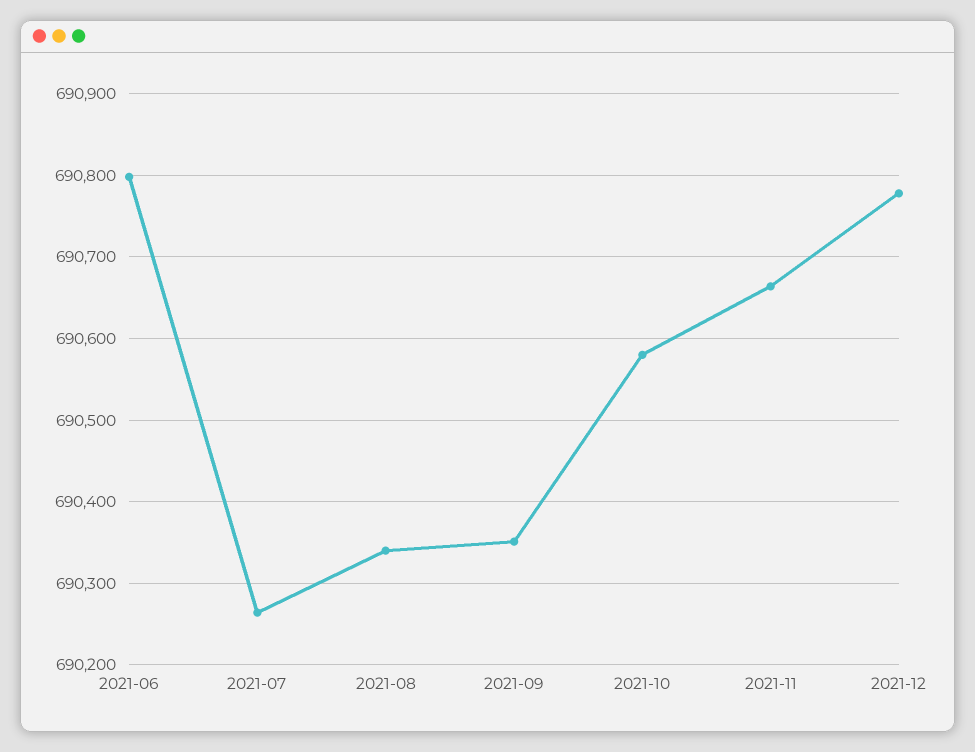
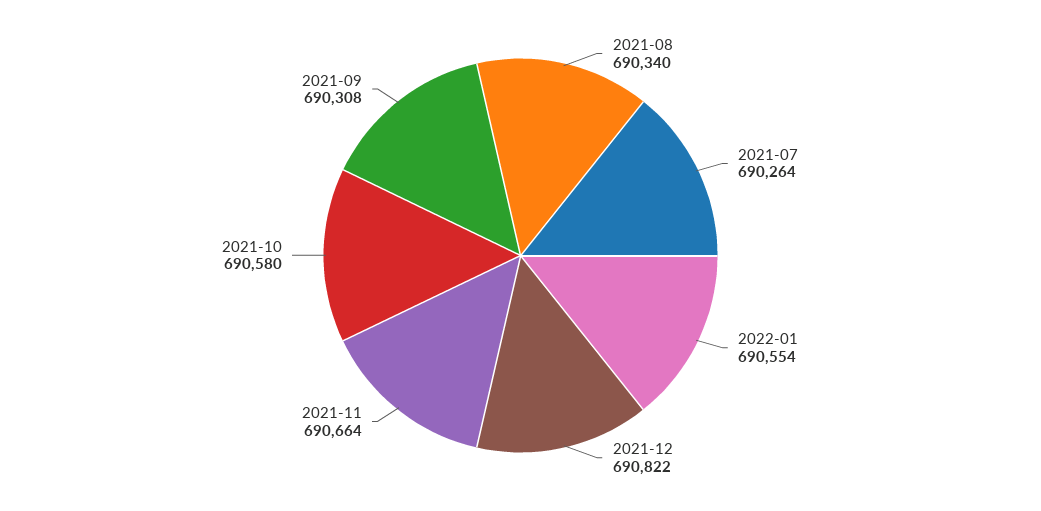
2021-06: 690800 -> none
2021-09: 690350 -> 690308
2021-12: 690780 -> 690822
2022-01: none -> 690554

